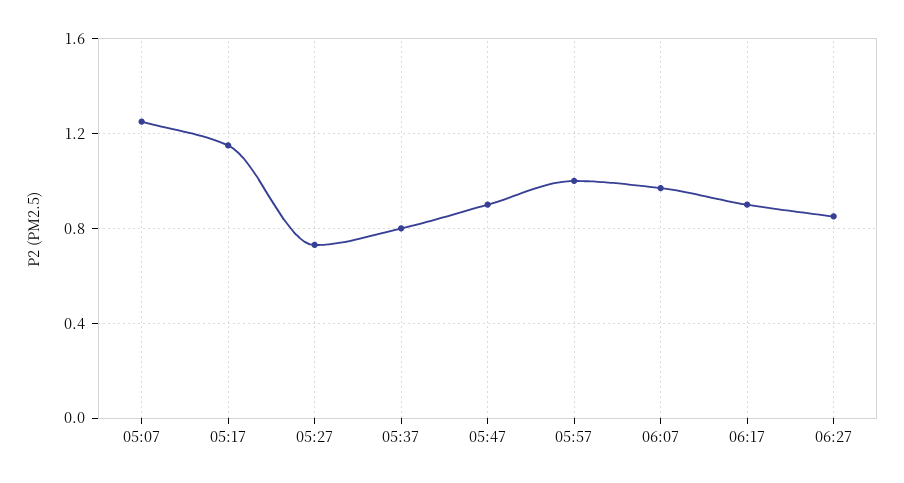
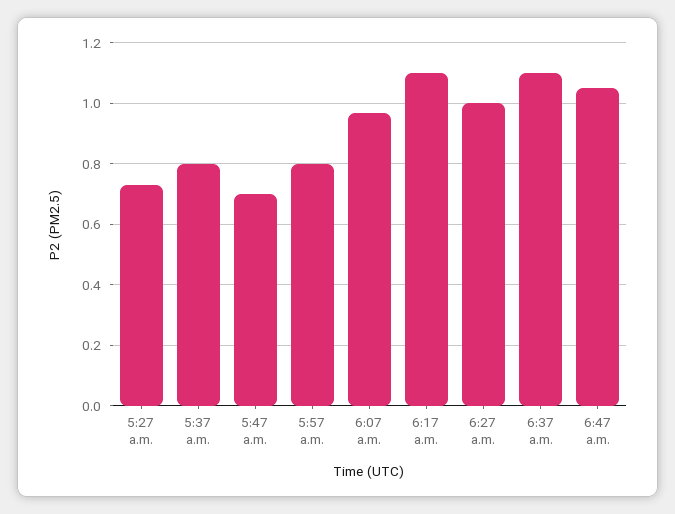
05:07: 1.25 -> none
05:17: 1.15 -> none
05:47: 0.9 -> 0.7
05:57: 1 -> 0.8
06:17: 0.9 -> 1.1
06:27: 0.85 -> 1
6:37 a.m.: none -> 1.1
6:47 a.m.: none -> 1.05

